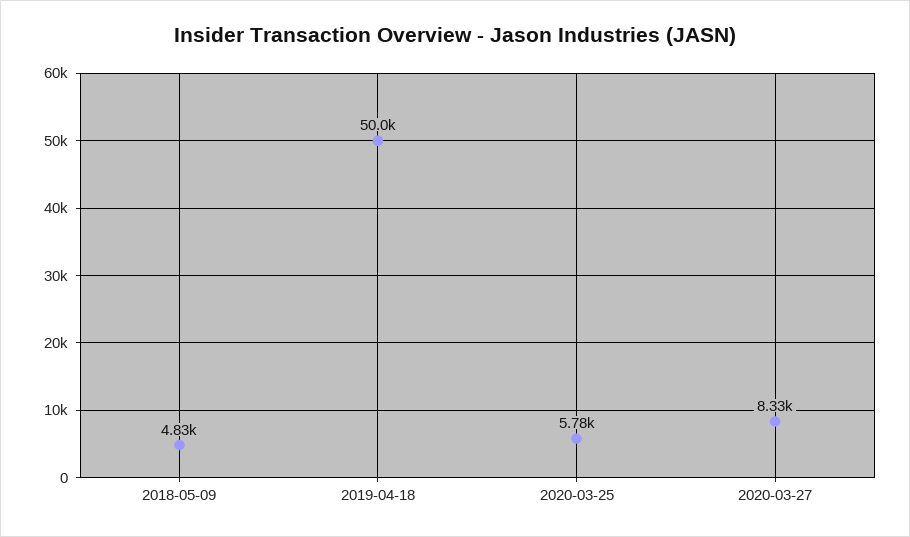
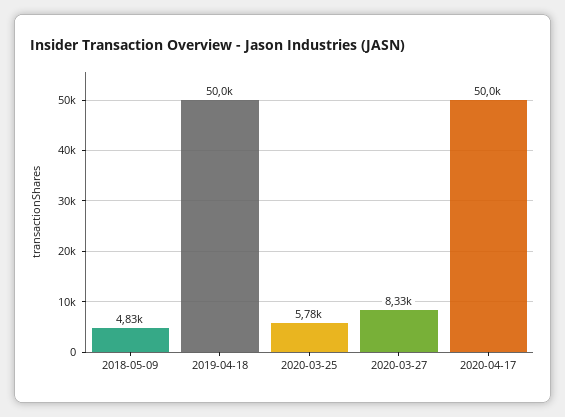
2020-04-17: none -> 50000

